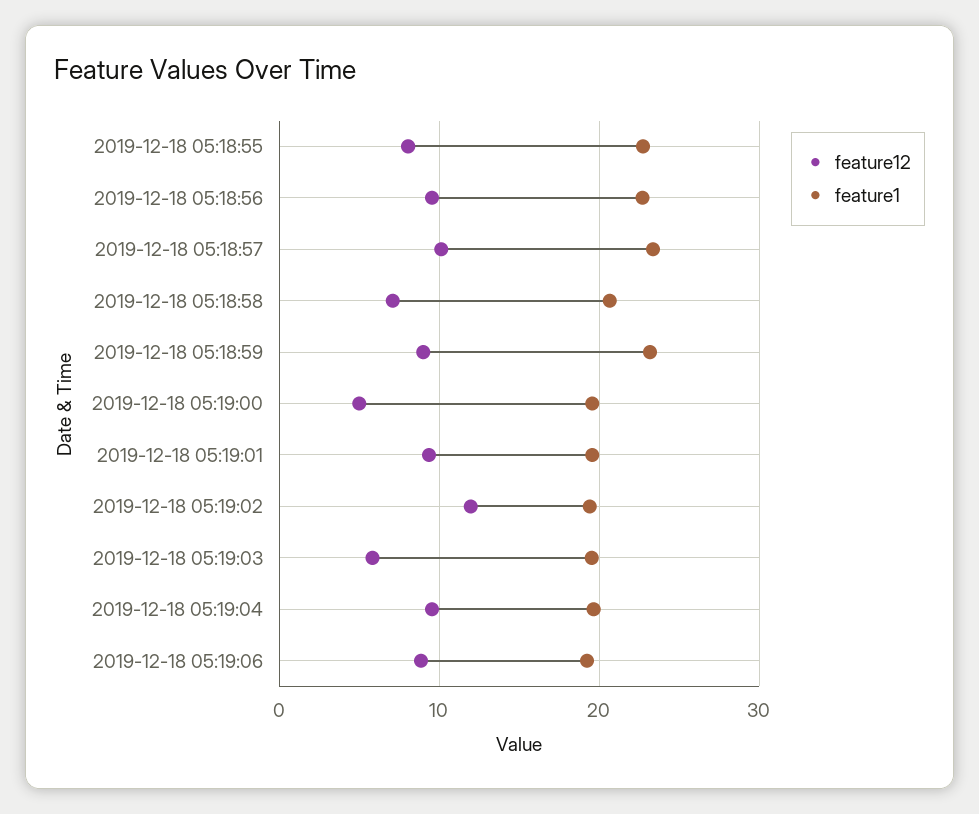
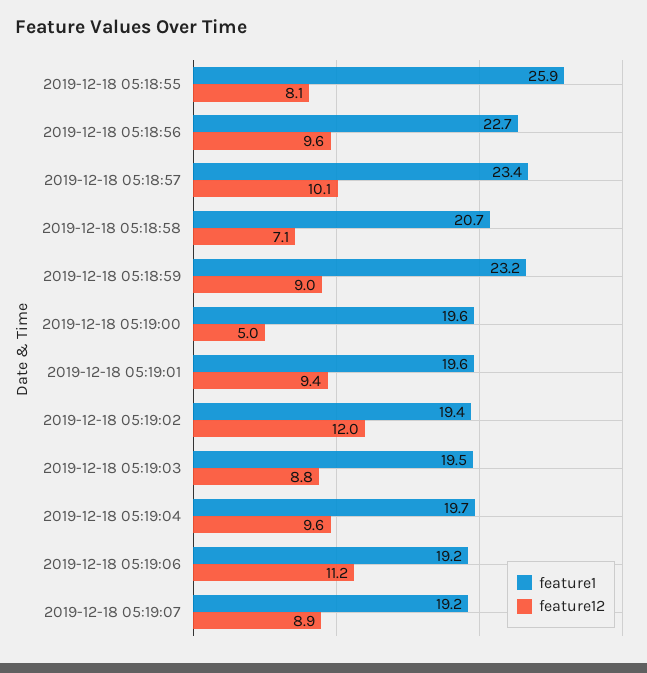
feature1, 2019-12-18 05:18:55: 23 -> 25.9
feature12, 2019-12-18 05:19:03: 6 -> 8.8
feature12, 2019-12-18 05:19:06: 9 -> 11.2
feature1, 2019-12-18 05:19:07: none -> 19.2
feature12, 2019-12-18 05:19:07: none -> 8.9

